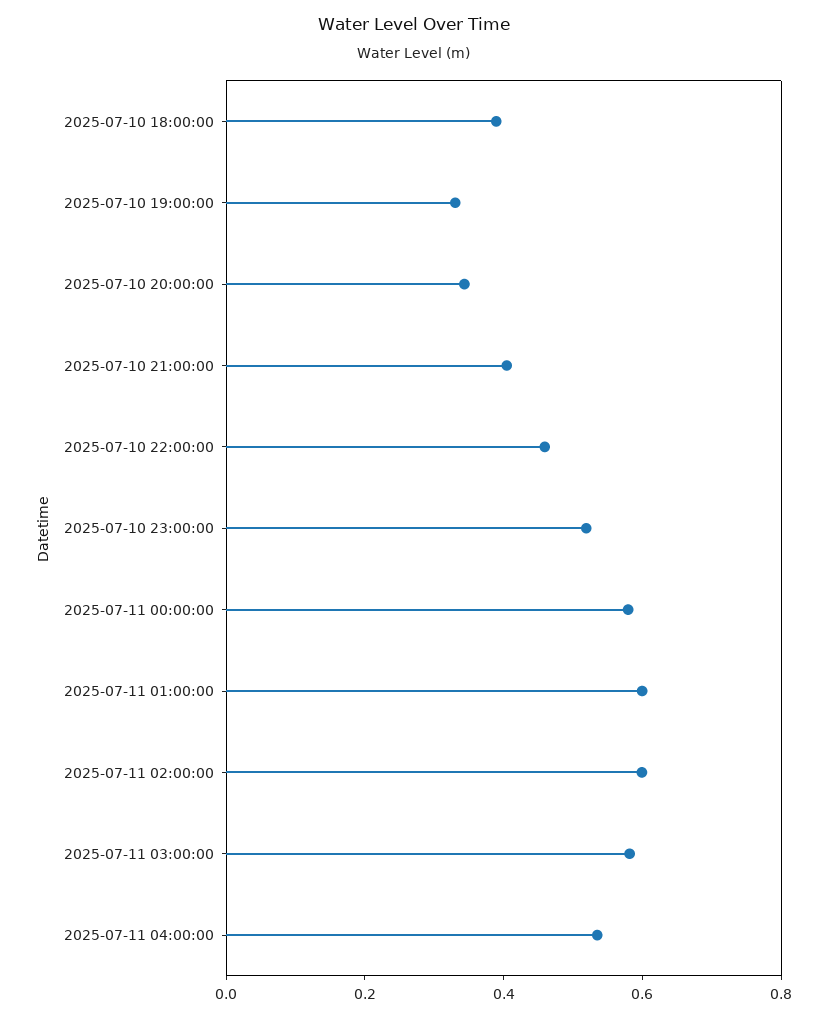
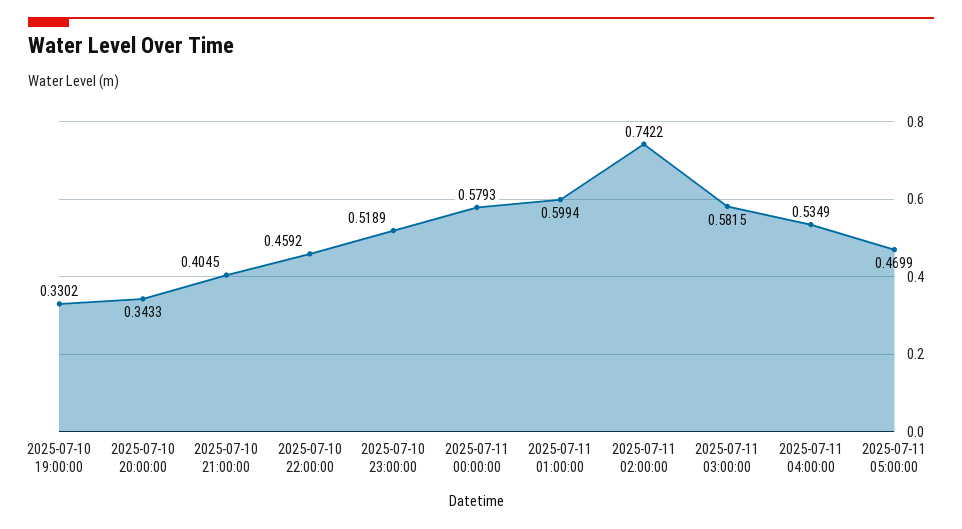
2025-07-10 18:00:00: 0.4 -> none
2025-07-11 02:00:00: 0.6 -> 0.7422
2025-07-11 05:00:00: none -> 0.4699

